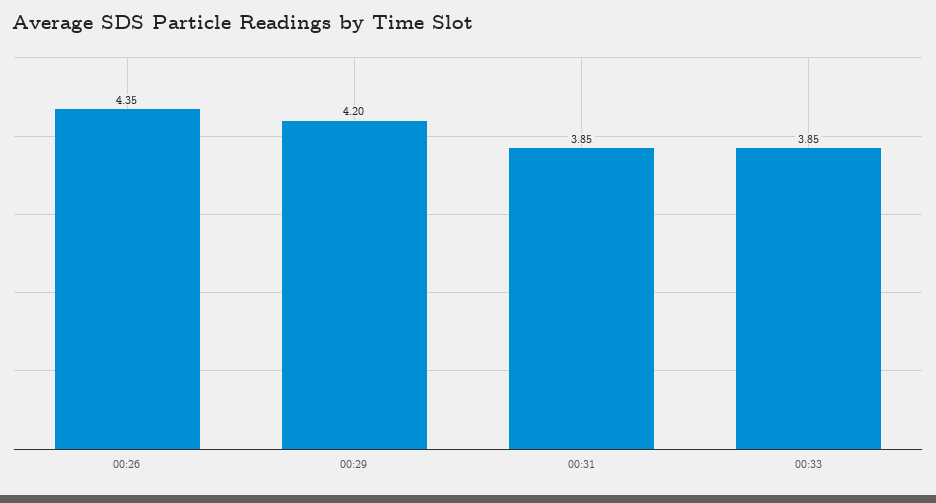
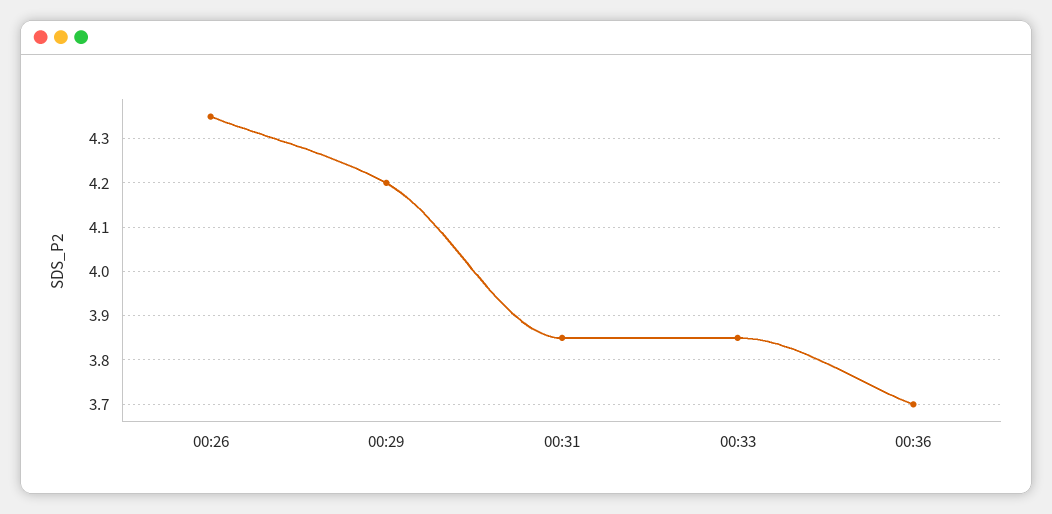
00:36: none -> 3.7

